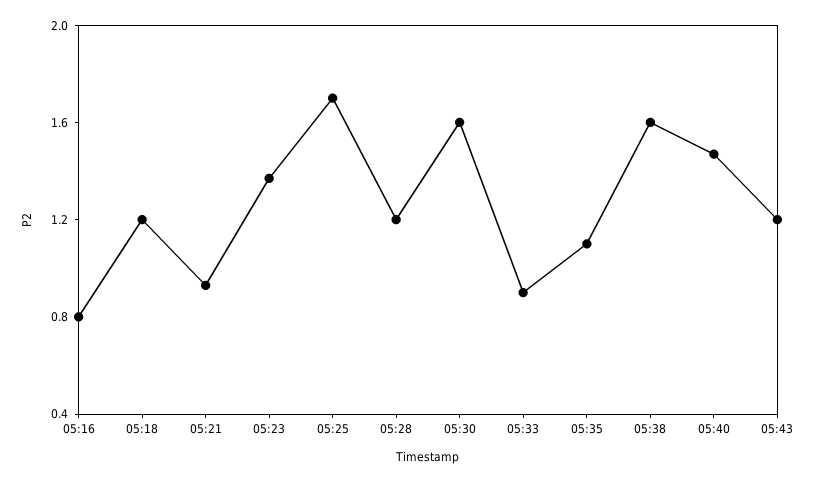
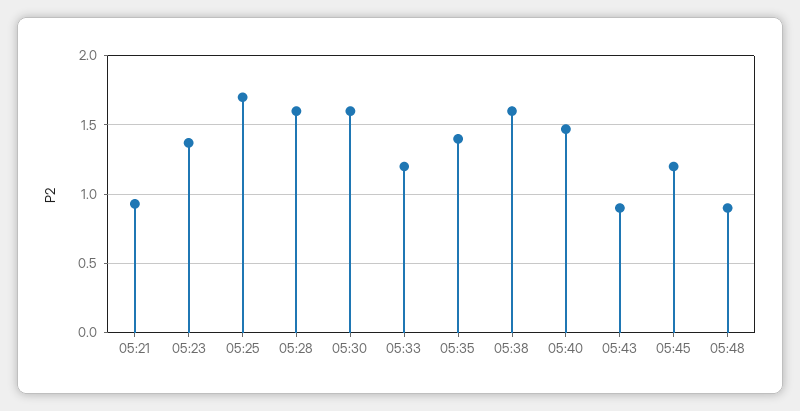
05:16: 0.8 -> none
05:18: 1.2 -> none
05:28: 1.2 -> 1.6
05:33: 0.9 -> 1.2
05:35: 1.1 -> 1.4
05:43: 1.2 -> 0.9
05:45: none -> 1.2
05:48: none -> 0.9

